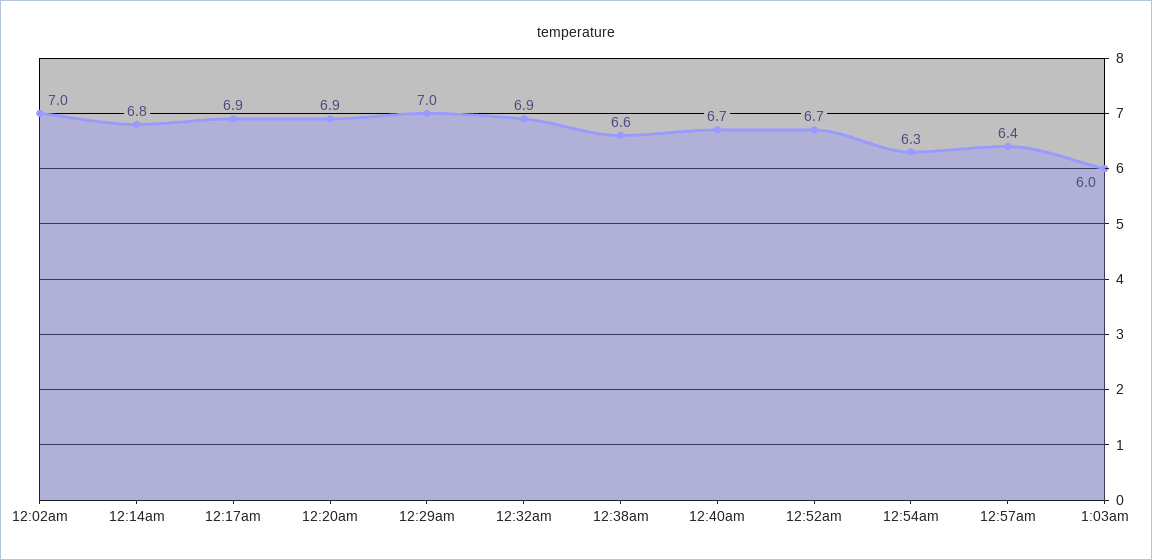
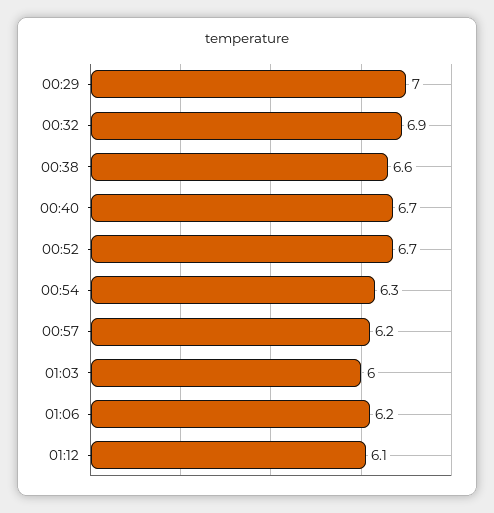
12:02am: 7 -> none
12:14am: 6.8 -> none
12:17am: 6.9 -> none
12:20am: 6.9 -> none
12:57am: 6.4 -> 6.2
01:06: none -> 6.2
01:12: none -> 6.1

